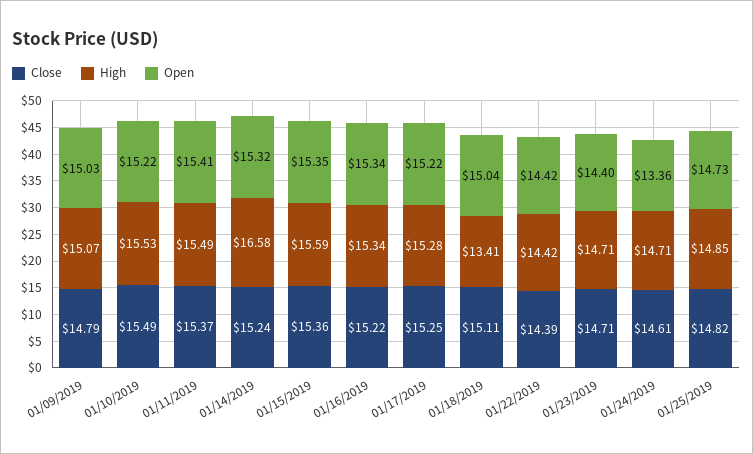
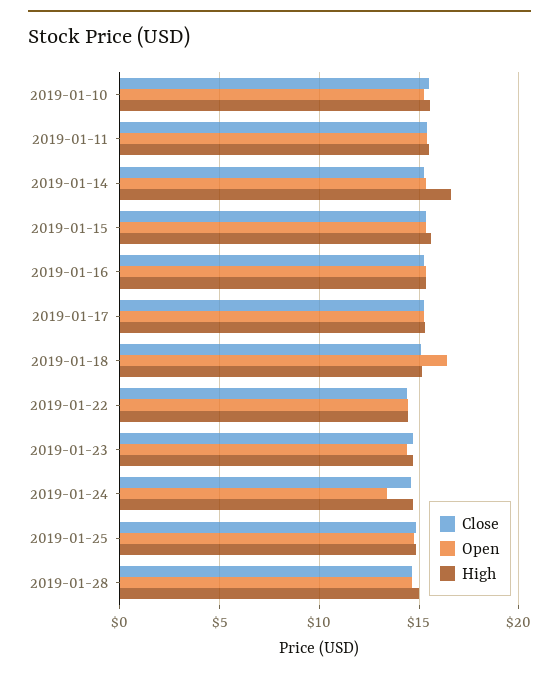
Close, 01/09/2019: 14.79 -> none
High, 01/09/2019: 15.07 -> none
Open, 01/09/2019: 15.03 -> none
High, 01/18/2019: 13.41 -> 15
Open, 01/18/2019: 15.04 -> 16.5
Close, 2019-01-28: none -> 14.5
Open, 2019-01-28: none -> 14.5
High, 2019-01-28: none -> 15

